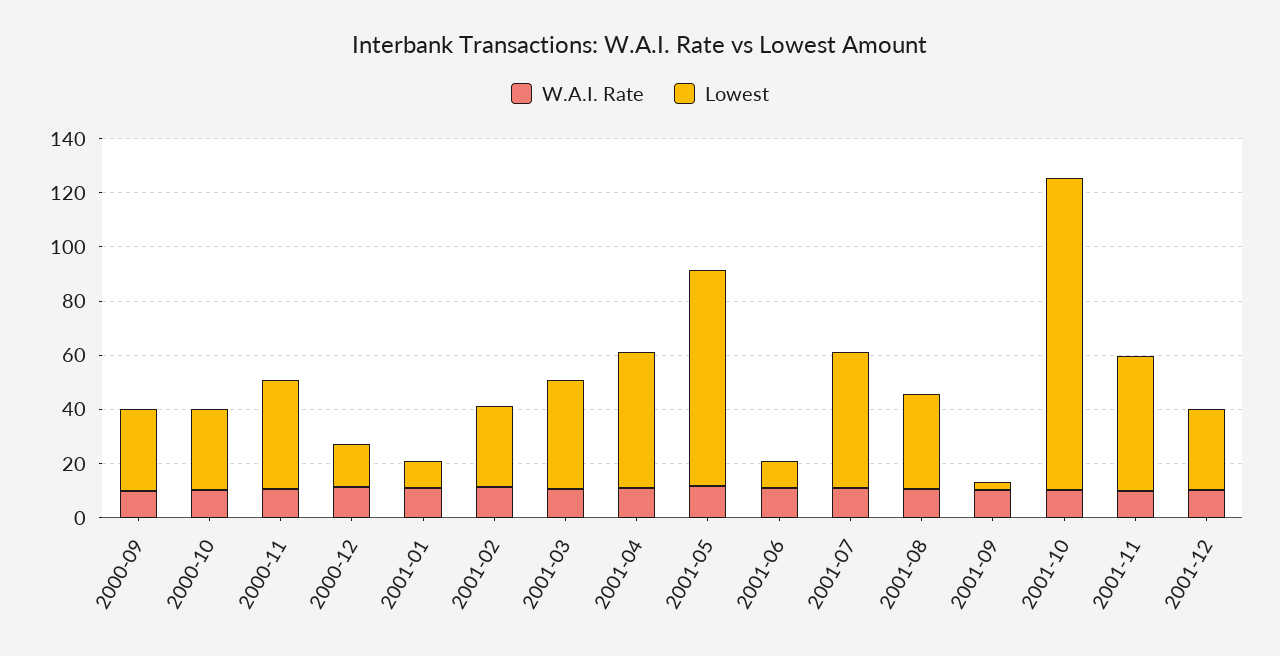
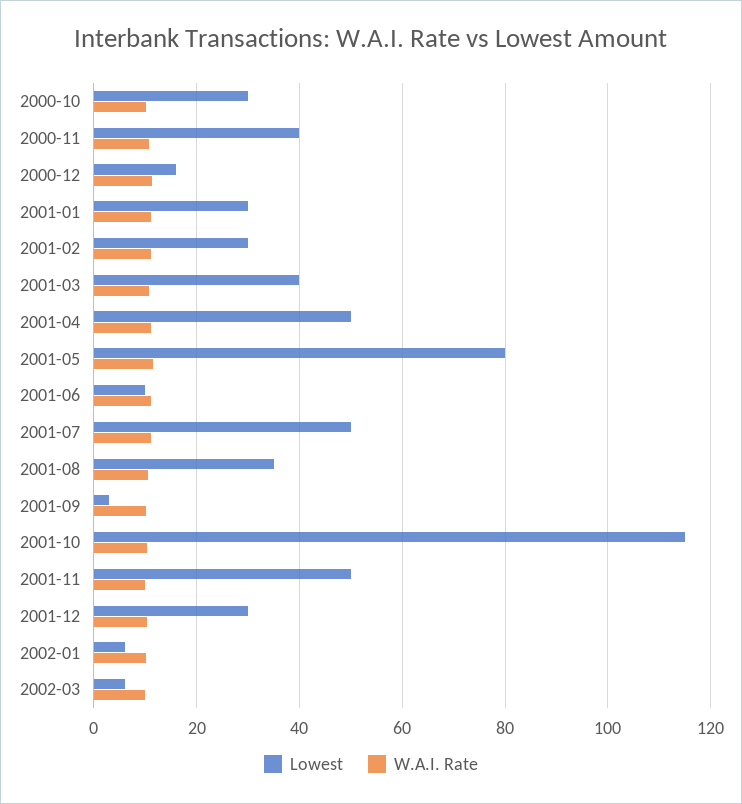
W.A.I. Rate, 2000-09: 10 -> none
Lowest, 2000-09: 30 -> none
Lowest, 2001-01: 10 -> 30
Lowest, 2002-01: none -> 6
W.A.I. Rate, 2002-01: none -> 10
Lowest, 2002-03: none -> 6
W.A.I. Rate, 2002-03: none -> 10

